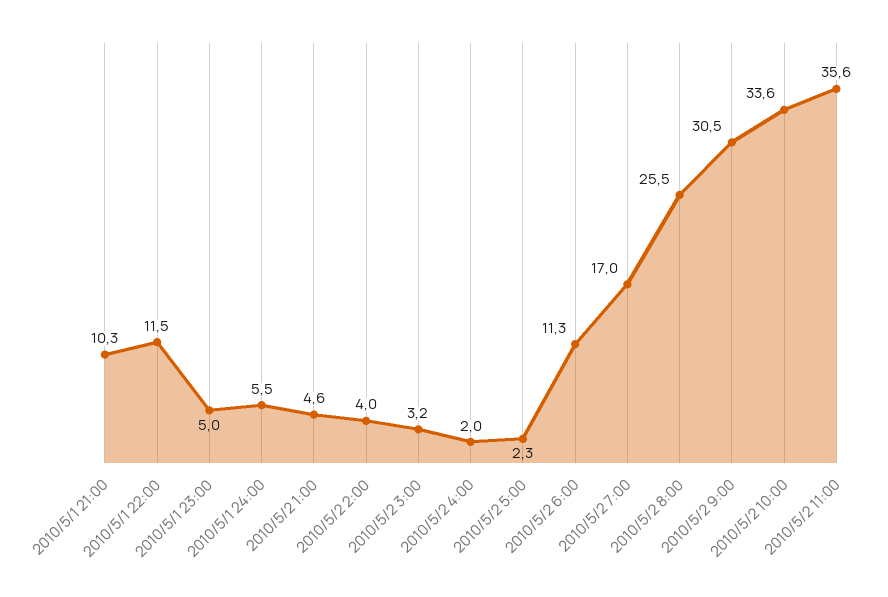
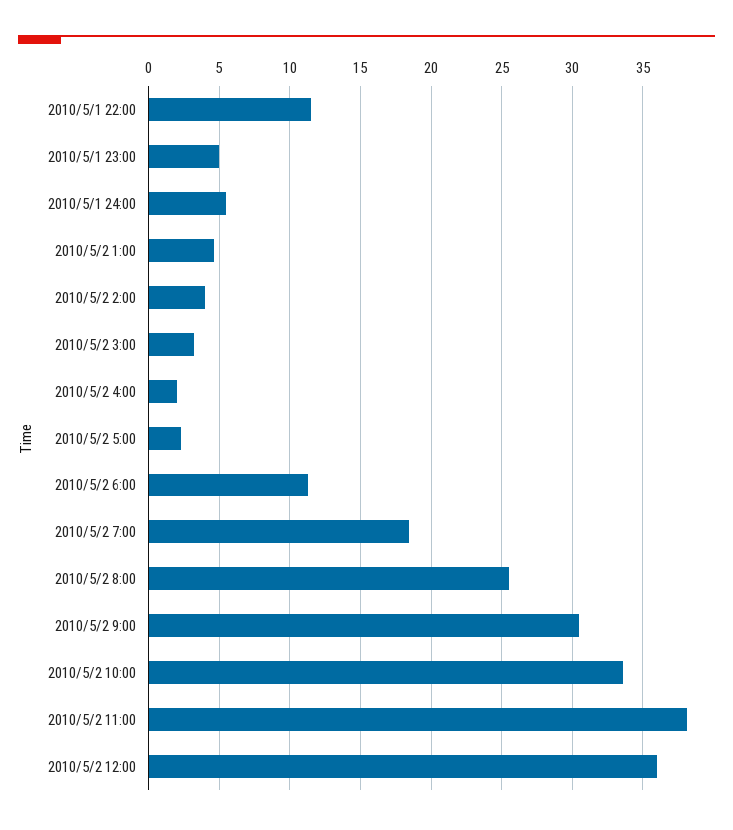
2010/5/1 21:00: 10.3 -> none
2010/5/2 7:00: 17 -> 18.5
2010/5/2 11:00: 35.6 -> 38
2010/5/2 12:00: none -> 36

